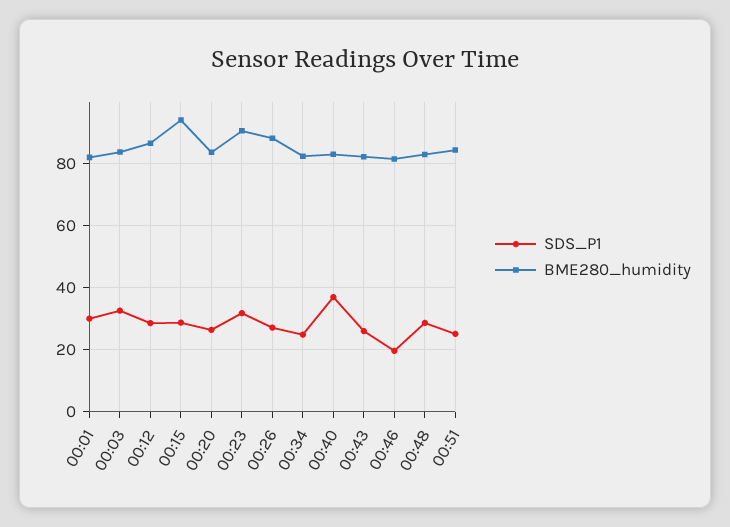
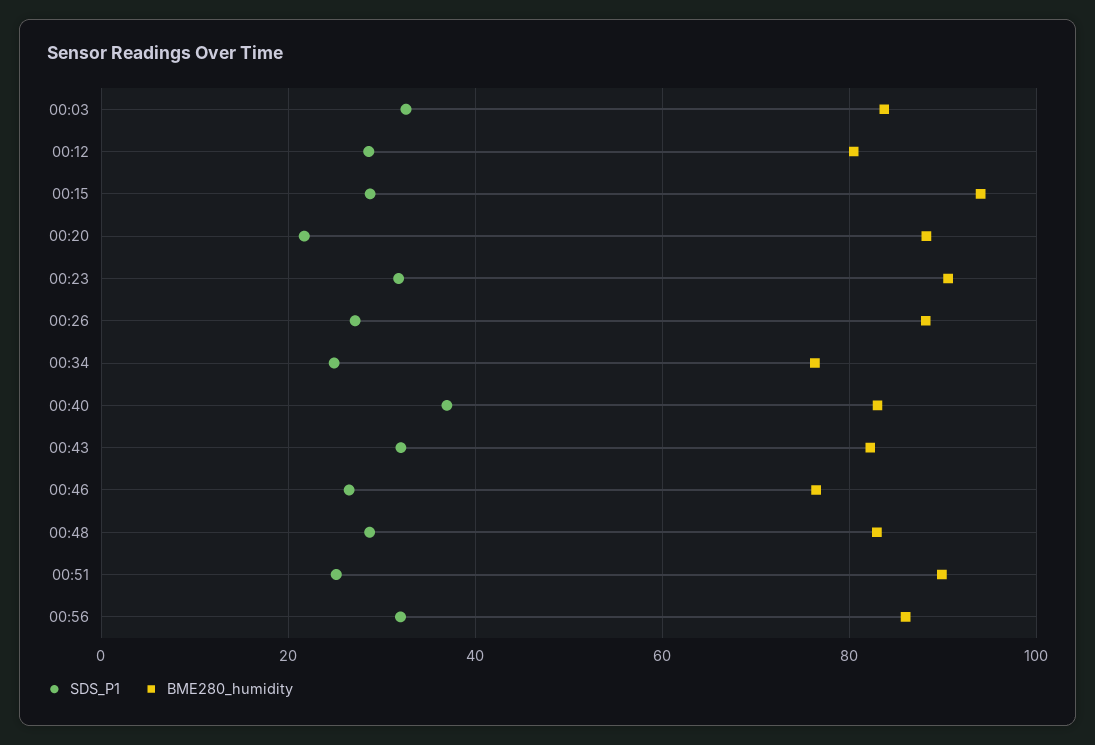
SDS_P1, 00:01: 30 -> none
BME280_humidity, 00:01: 82 -> none
BME280_humidity, 00:12: 86 -> 80
SDS_P1, 00:20: 26 -> 22
BME280_humidity, 00:20: 84 -> 88
BME280_humidity, 00:34: 82 -> 76
SDS_P1, 00:43: 26 -> 32
SDS_P1, 00:46: 20 -> 26
BME280_humidity, 00:46: 82 -> 76
BME280_humidity, 00:51: 84 -> 90
SDS_P1, 00:56: none -> 32
BME280_humidity, 00:56: none -> 86

